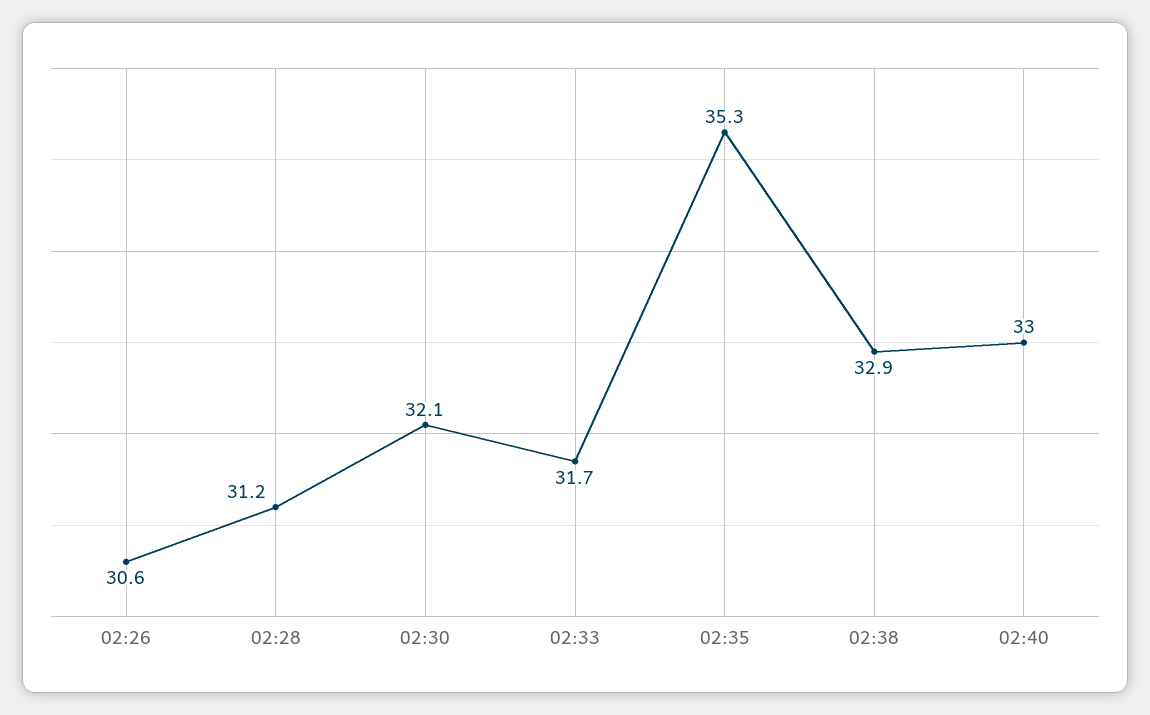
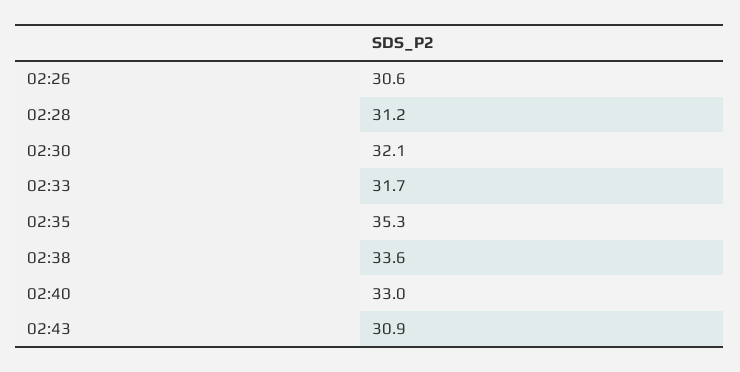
02:38: 32.9 -> 33.6
02:43: none -> 30.9

